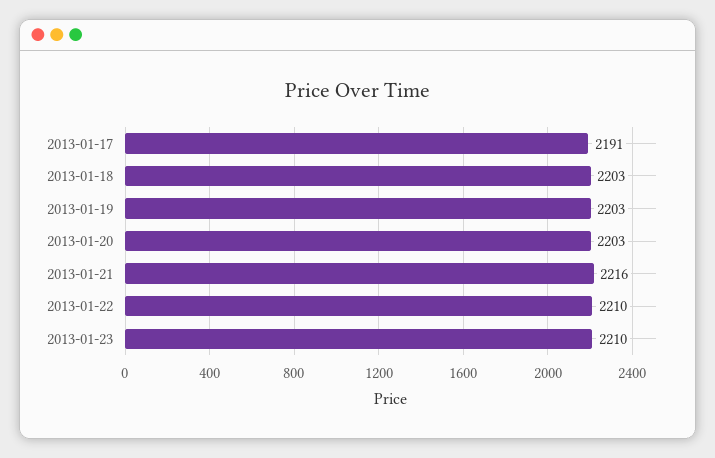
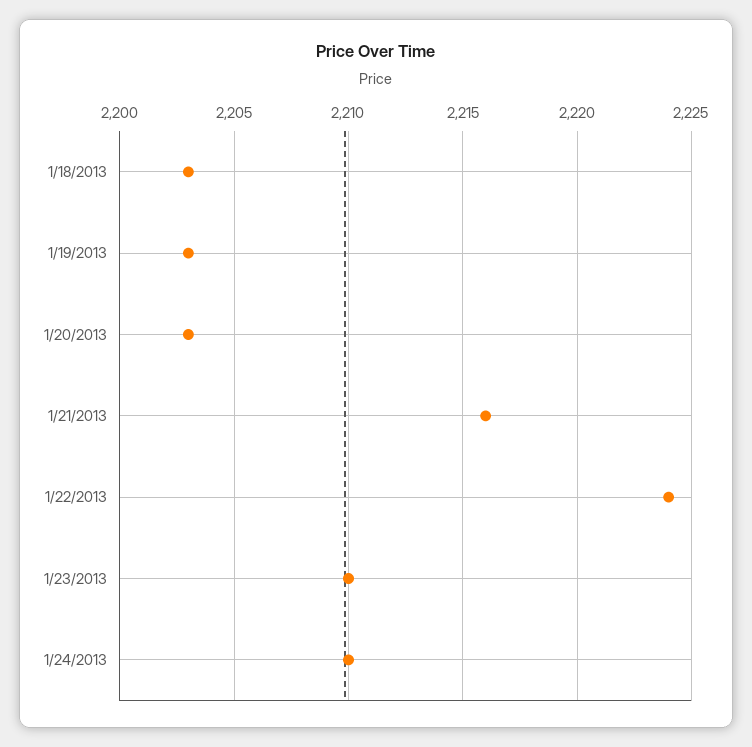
2013-01-17: 2191 -> none
2013-01-22: 2210 -> 2224
1/24/2013: none -> 2210

